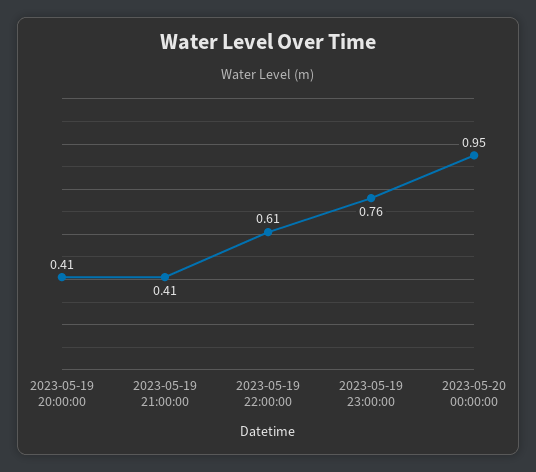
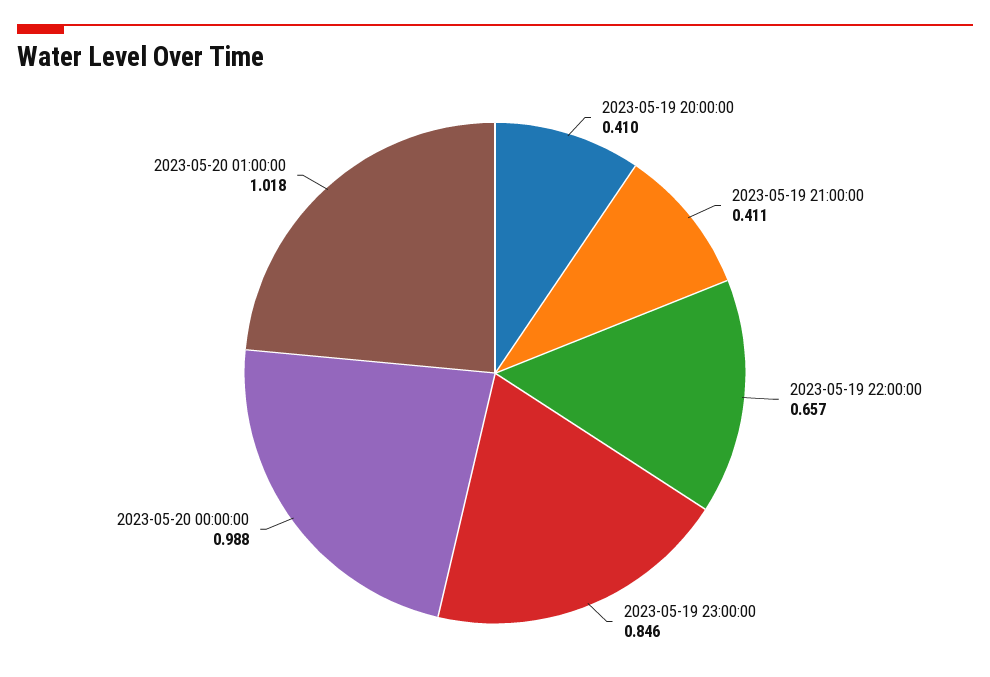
2023-05-19 22:00:00: 0.61 -> 0.657
2023-05-19 23:00:00: 0.76 -> 0.846
2023-05-20 00:00:00: 0.95 -> 0.988
2023-05-20 01:00:00: none -> 1.018

